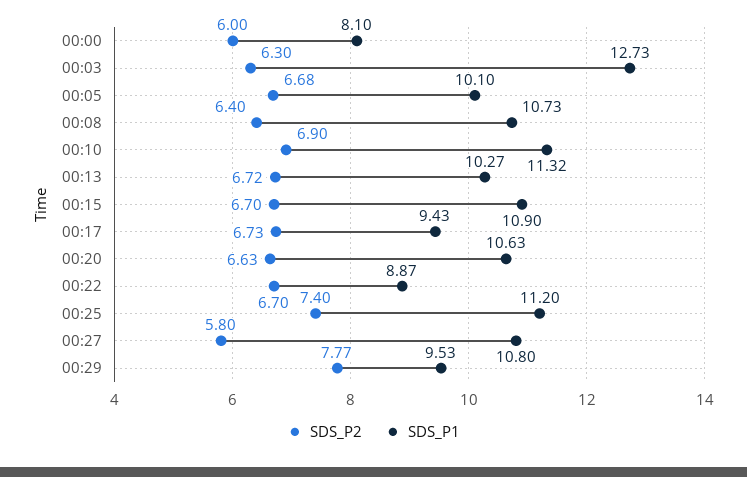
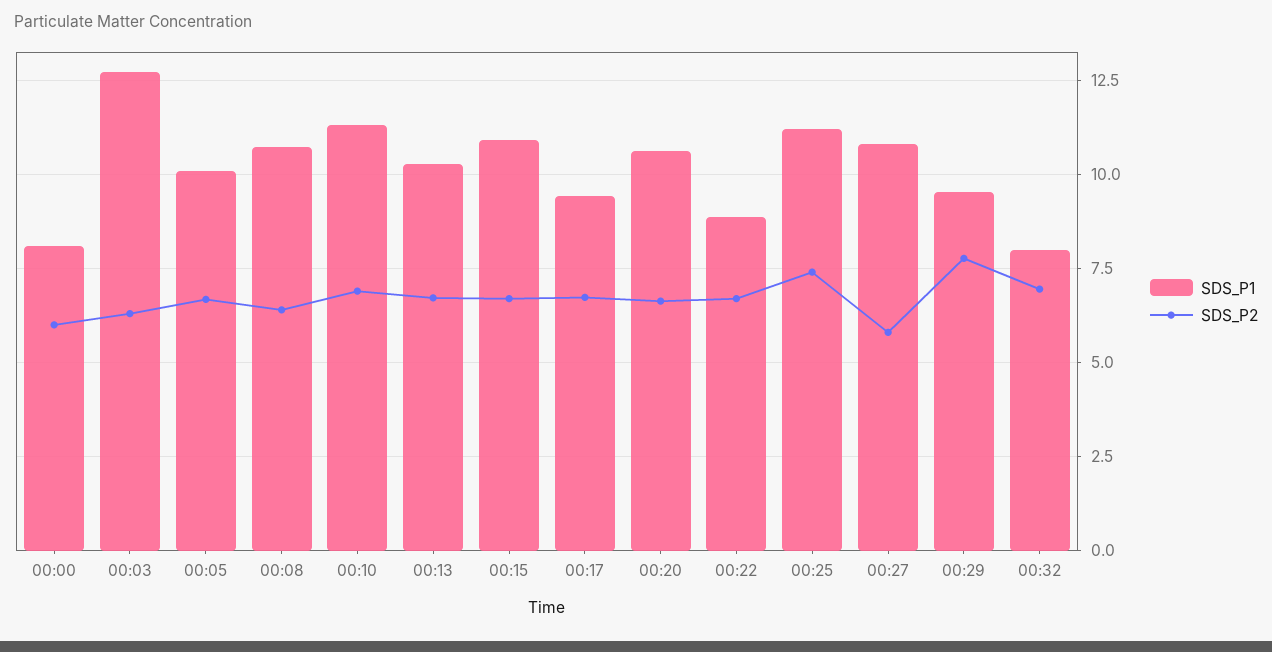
SDS_P1, 00:32: none -> 8
SDS_P2, 00:32: none -> 7

